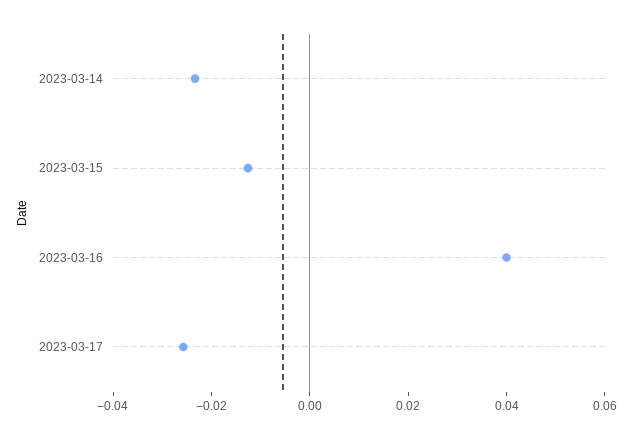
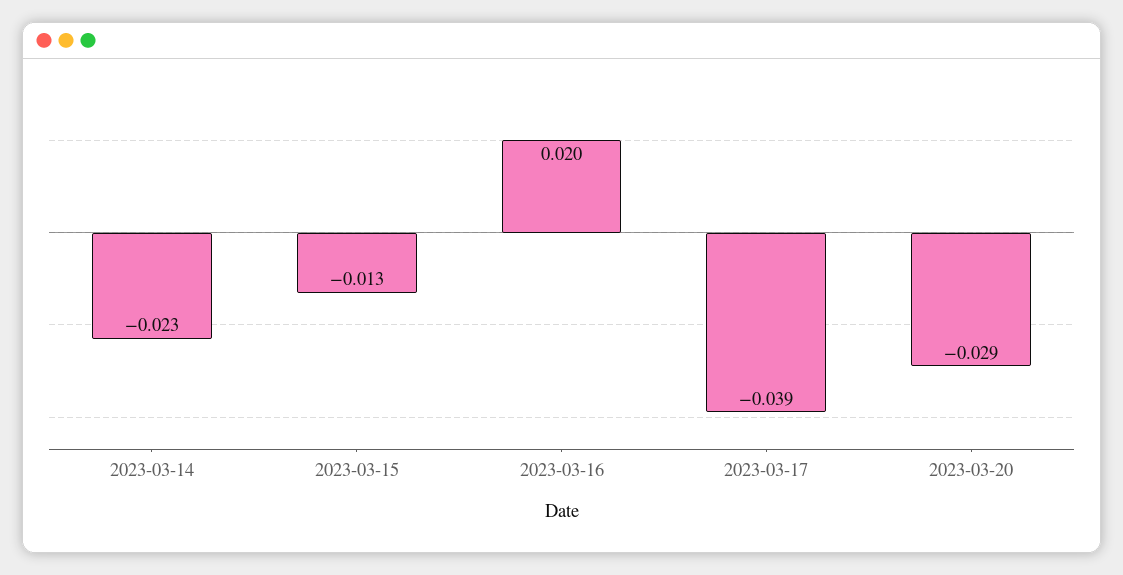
2023-03-16: 0.04 -> 0.02
2023-03-17: -0.025 -> -0.039
2023-03-20: none -> -0.029

